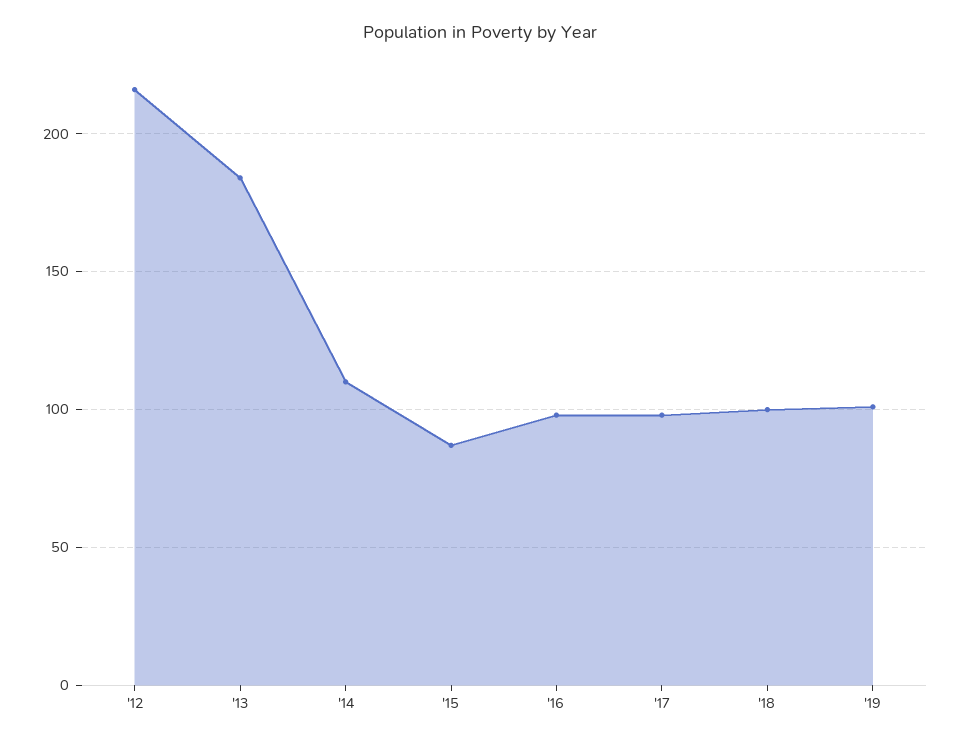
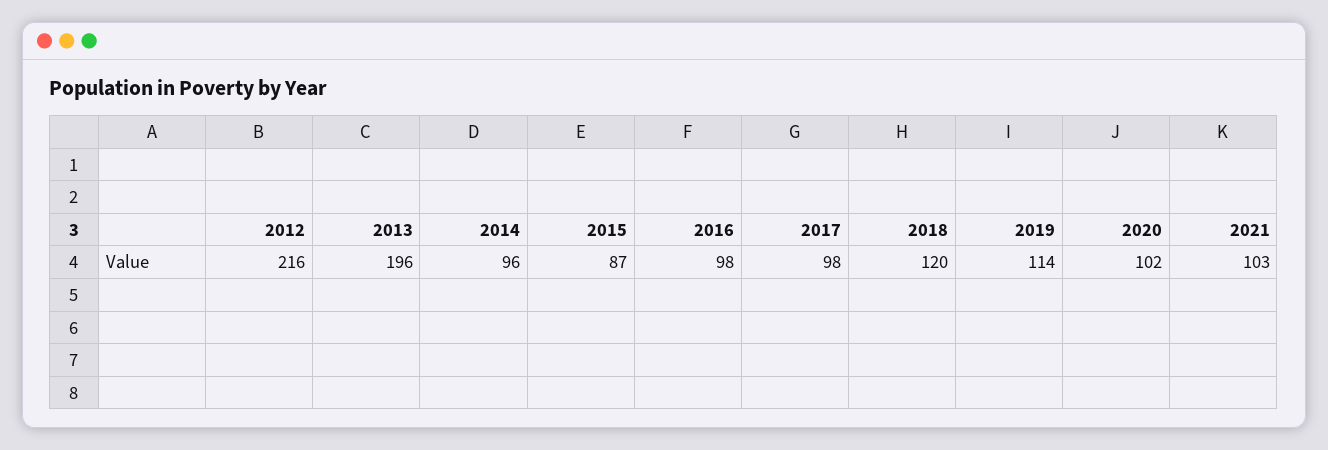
'13: 185 -> 196
'14: 110 -> 96
'18: 100 -> 120
'19: 100 -> 114
2020: none -> 102
2021: none -> 103

